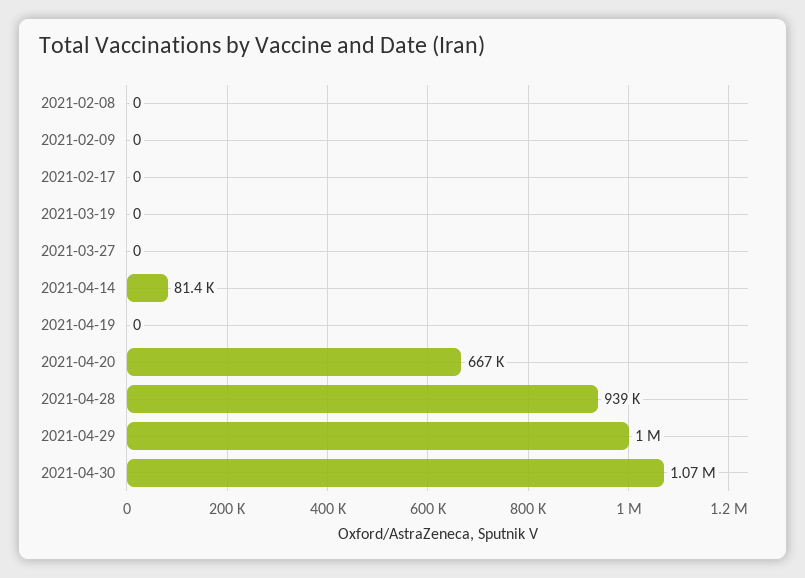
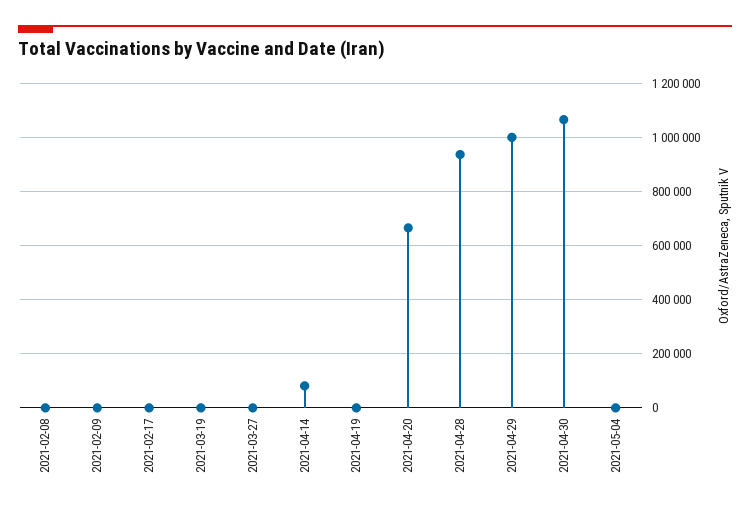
2021-05-04: none -> 0

